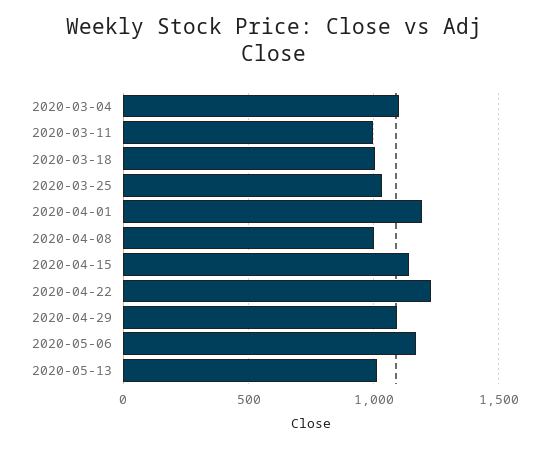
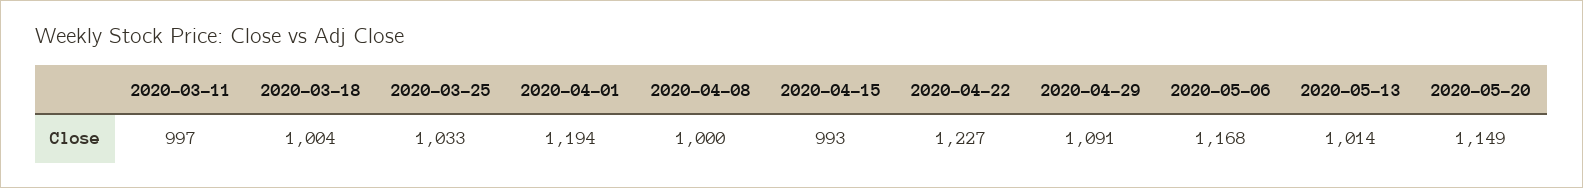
2020-03-04: 1100 -> none
2020-04-15: 1150 -> 993
2020-05-20: none -> 1149

